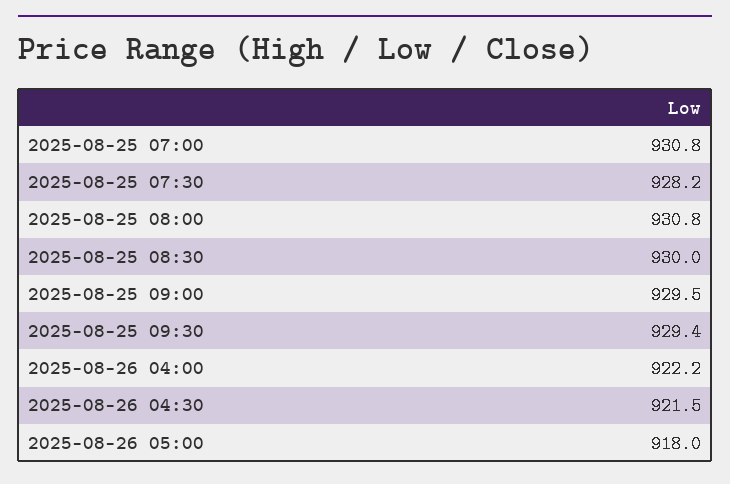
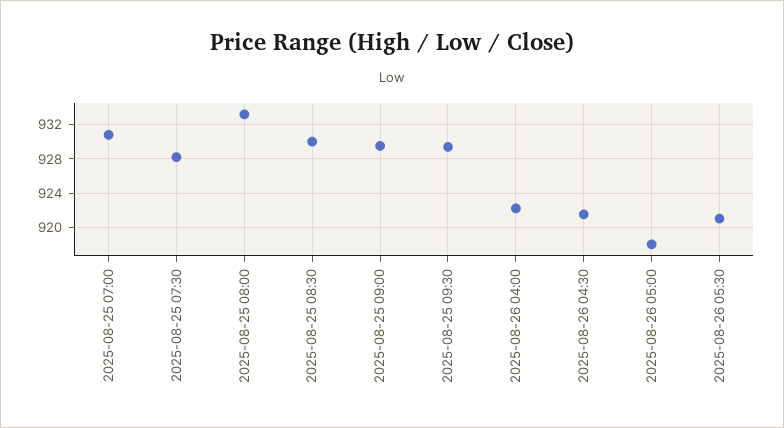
2025-08-25 08:00: 930.8 -> 933
2025-08-26 05:30: none -> 921

